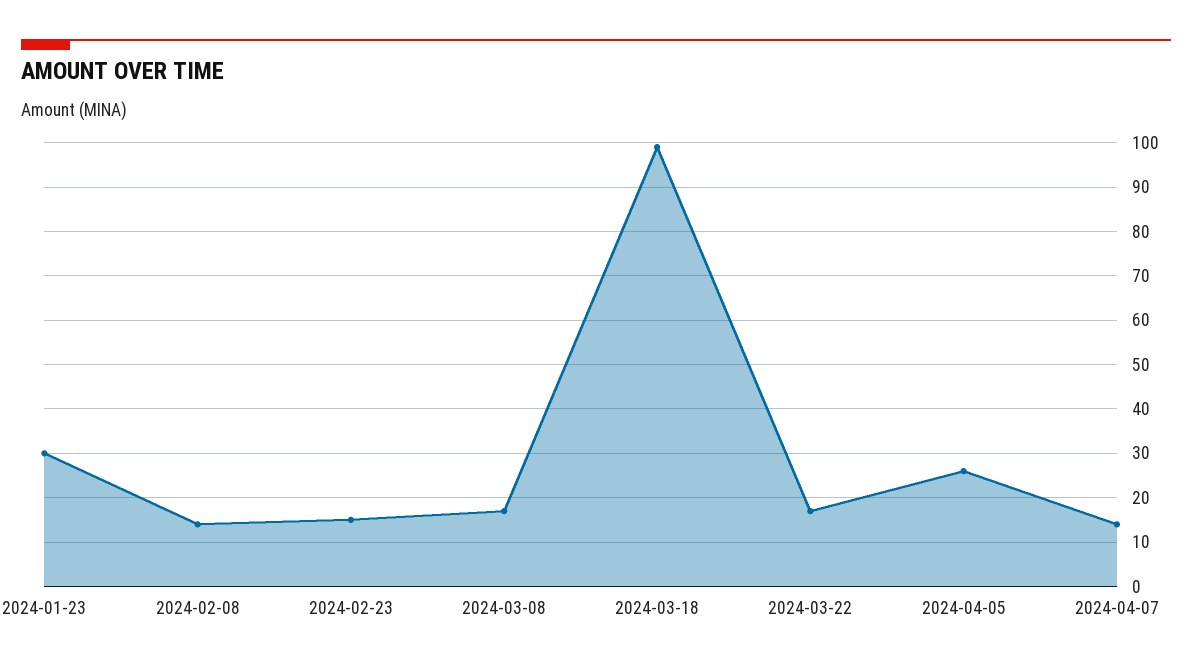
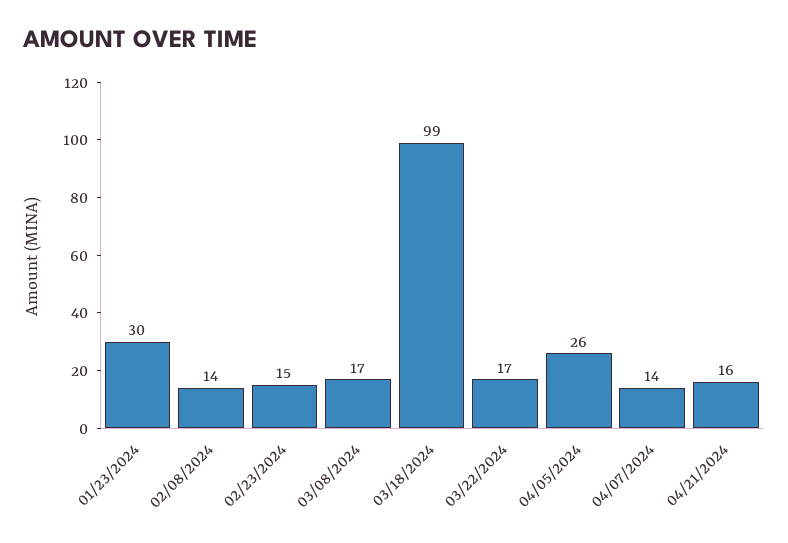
04/21/2024: none -> 16

